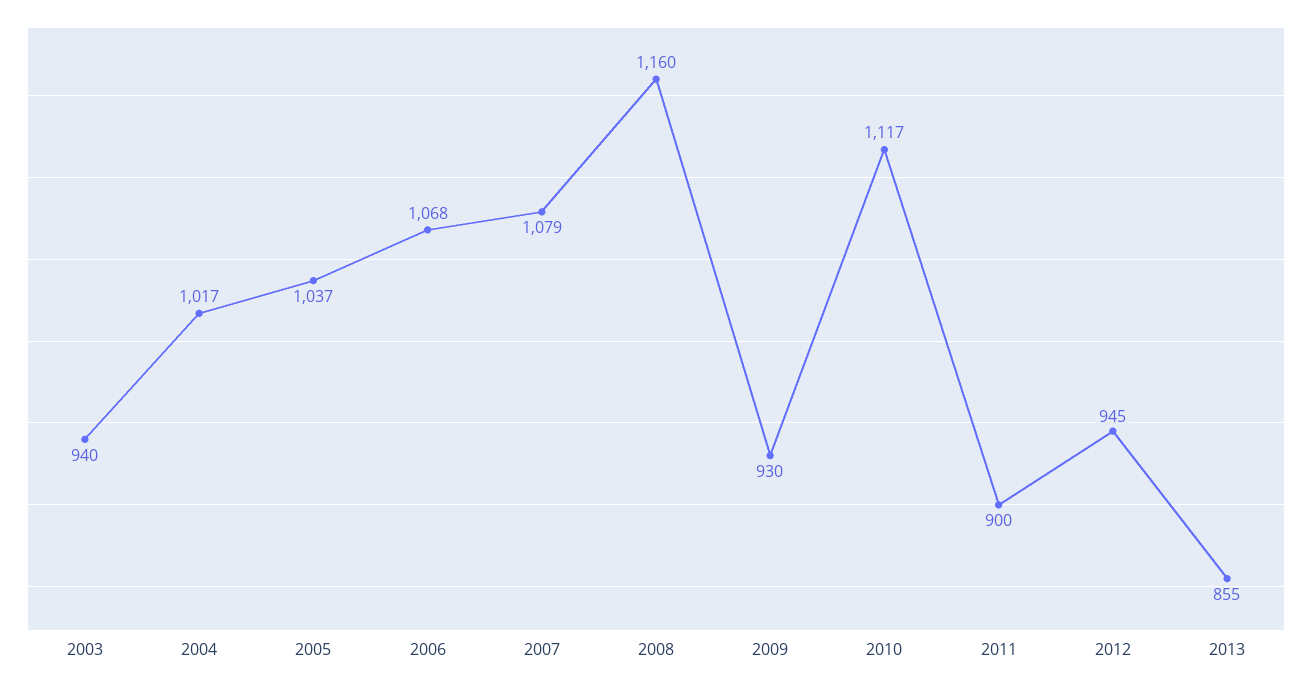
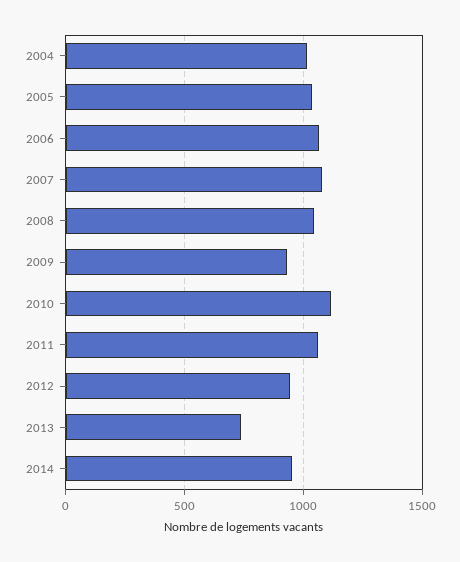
2003: 940 -> none
2008: 1160 -> 1050
2011: 900 -> 1050
2013: 855 -> 750
2014: none -> 950

